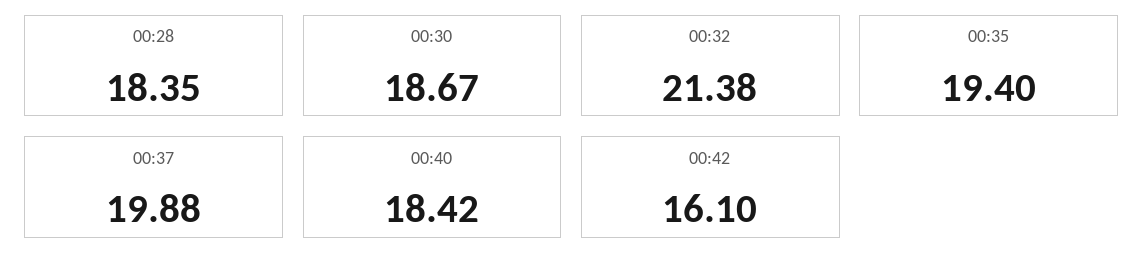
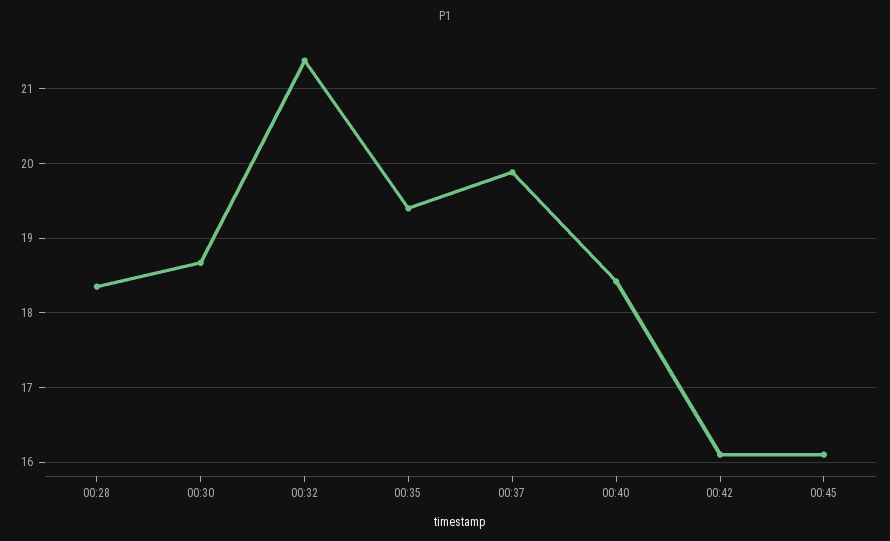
00:45: none -> 16.1

